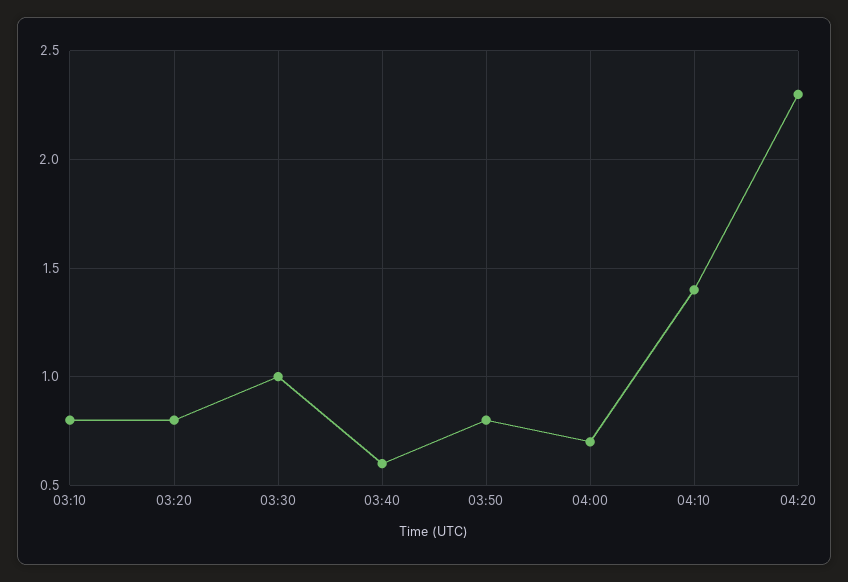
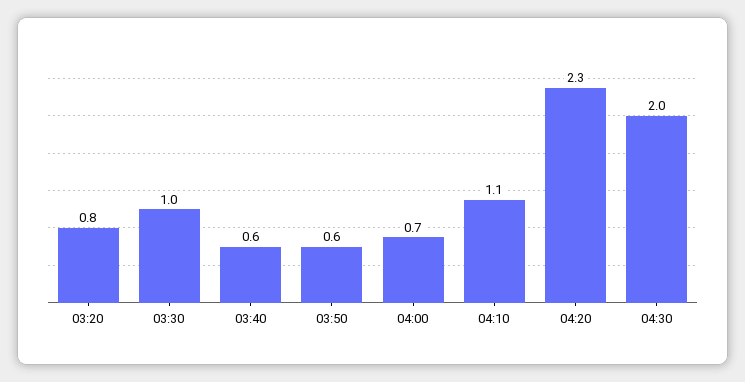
03:10: 0.8 -> none
03:50: 0.8 -> 0.6
04:10: 1.4 -> 1.1
04:30: none -> 2

